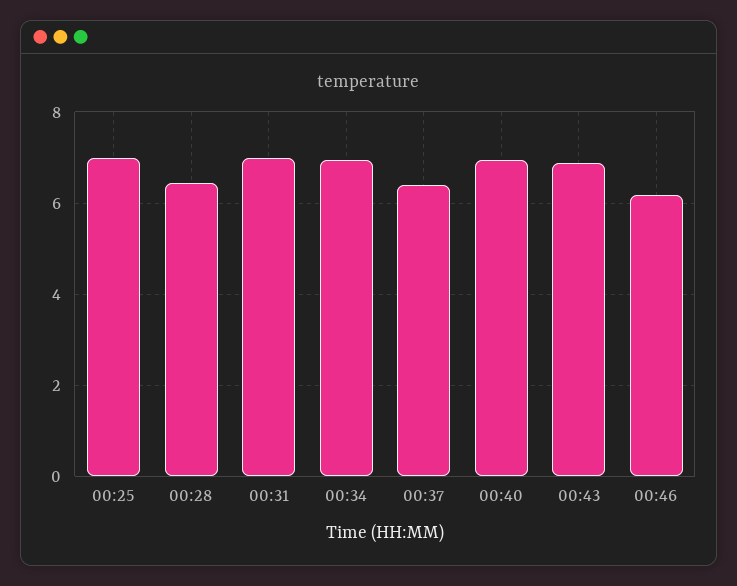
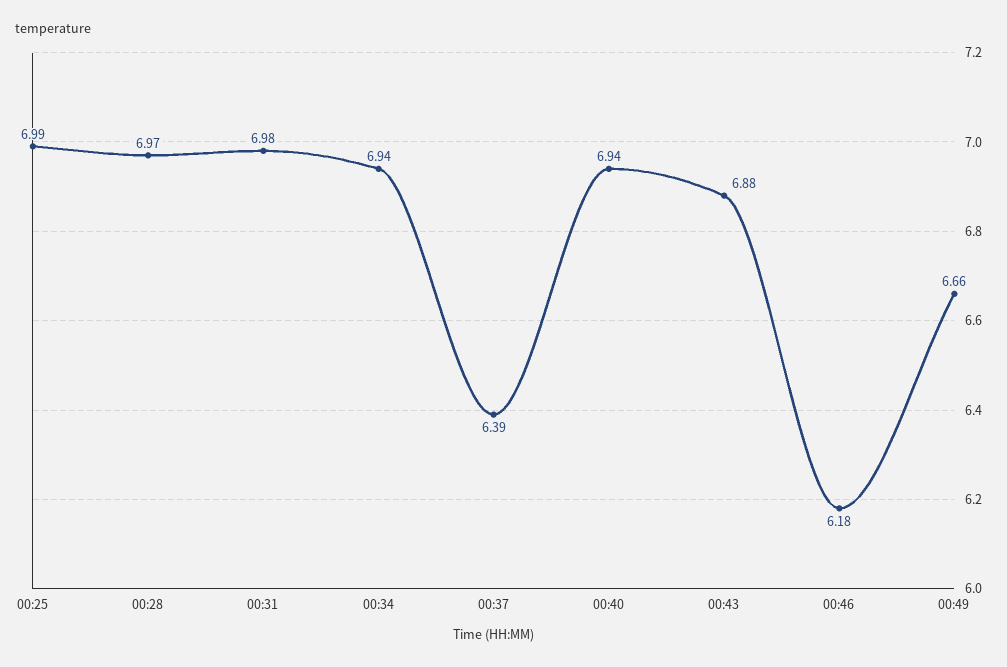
00:28: 6.4 -> 6.97
00:49: none -> 6.66

